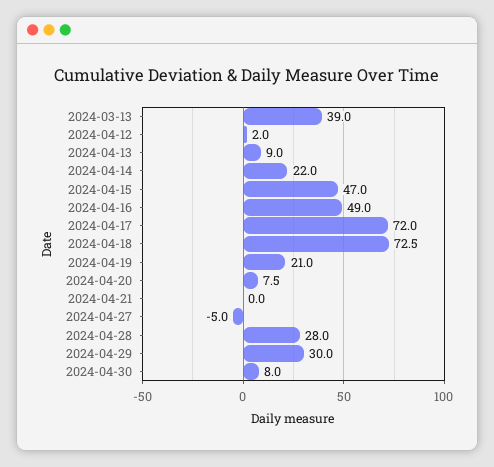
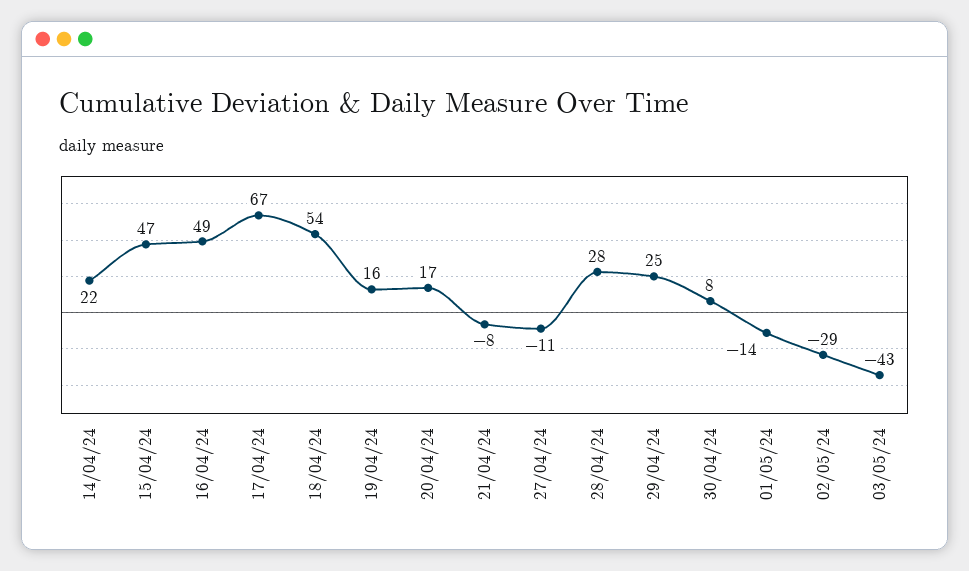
2024-03-13: 39 -> none
2024-04-12: 2 -> none
2024-04-13: 9 -> none
2024-04-17: 72 -> 67
2024-04-18: 72.5 -> 54
2024-04-19: 21 -> 16
2024-04-20: 7.5 -> 17
2024-04-21: 0 -> -8
2024-04-27: -5 -> -11
2024-04-29: 30 -> 25
01/05/24: none -> -14
02/05/24: none -> -29
03/05/24: none -> -43

